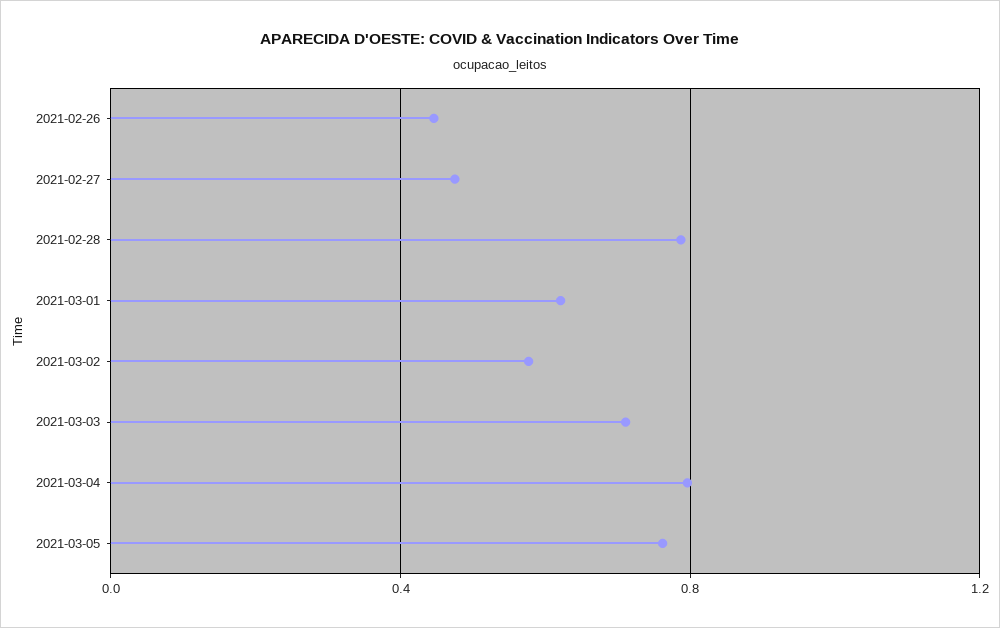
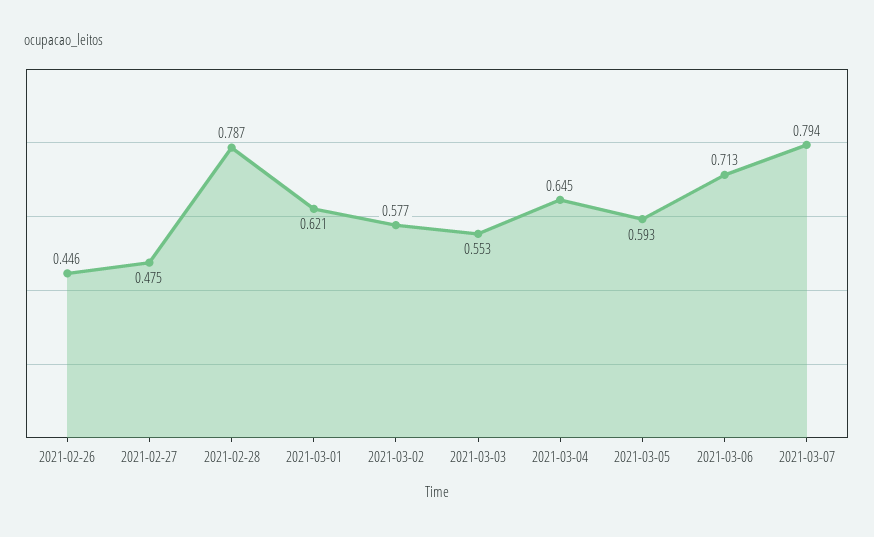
2021-03-03: 0.7 -> 0.553
2021-03-04: 0.8 -> 0.645
2021-03-05: 0.75 -> 0.593
2021-03-06: none -> 0.713
2021-03-07: none -> 0.794

